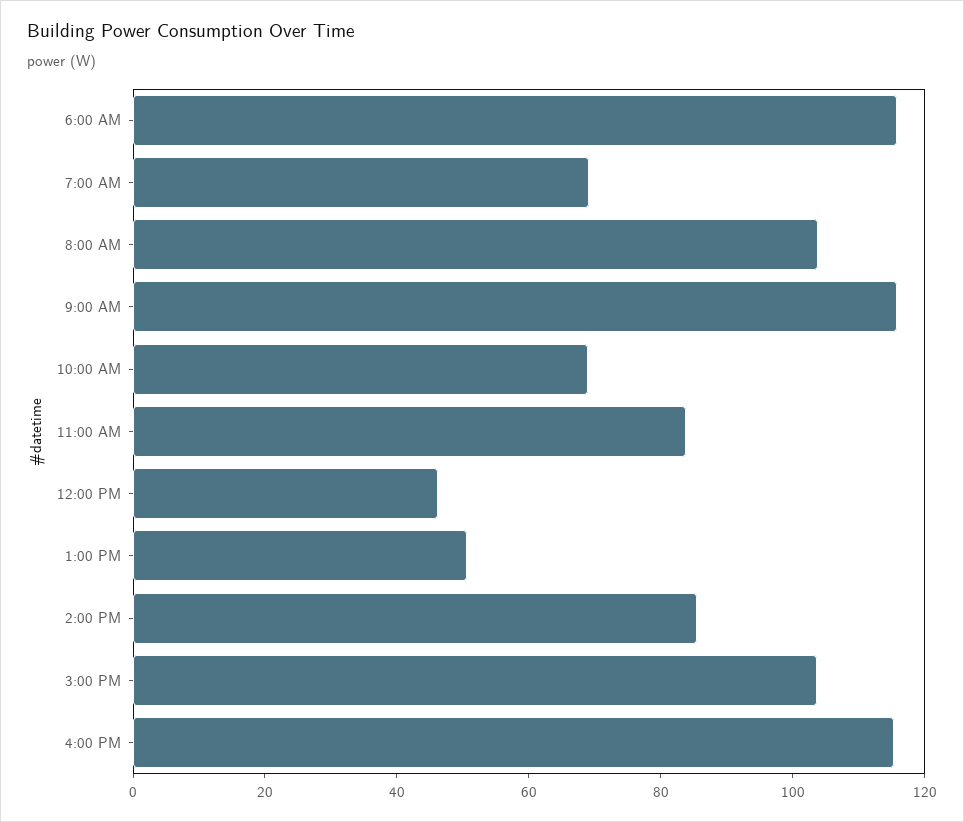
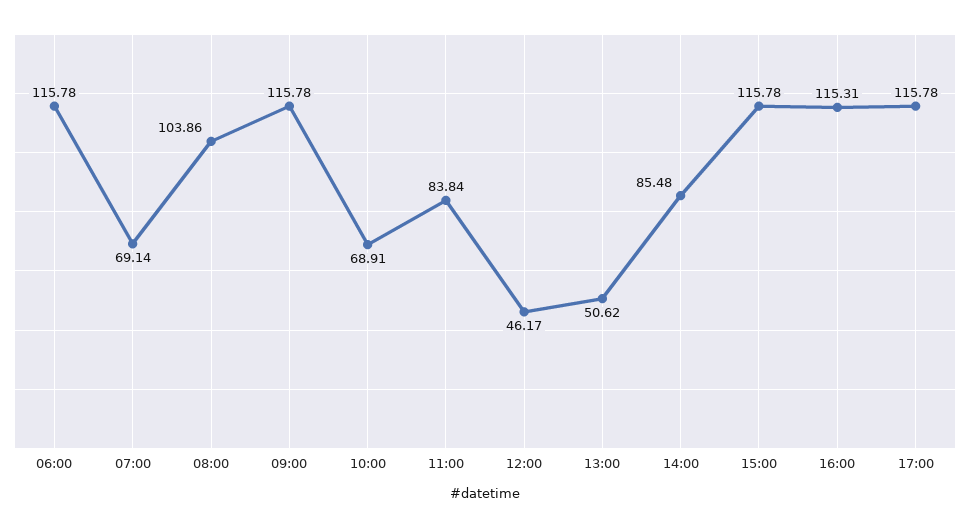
3:00 PM: 105 -> 115.78
17:00: none -> 115.78

